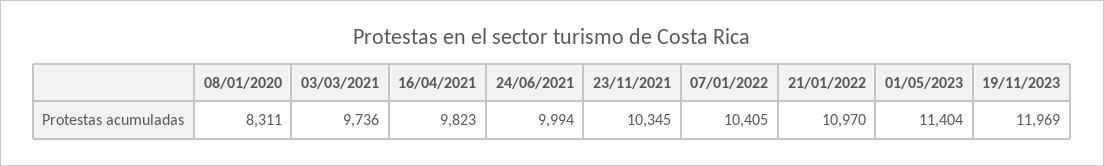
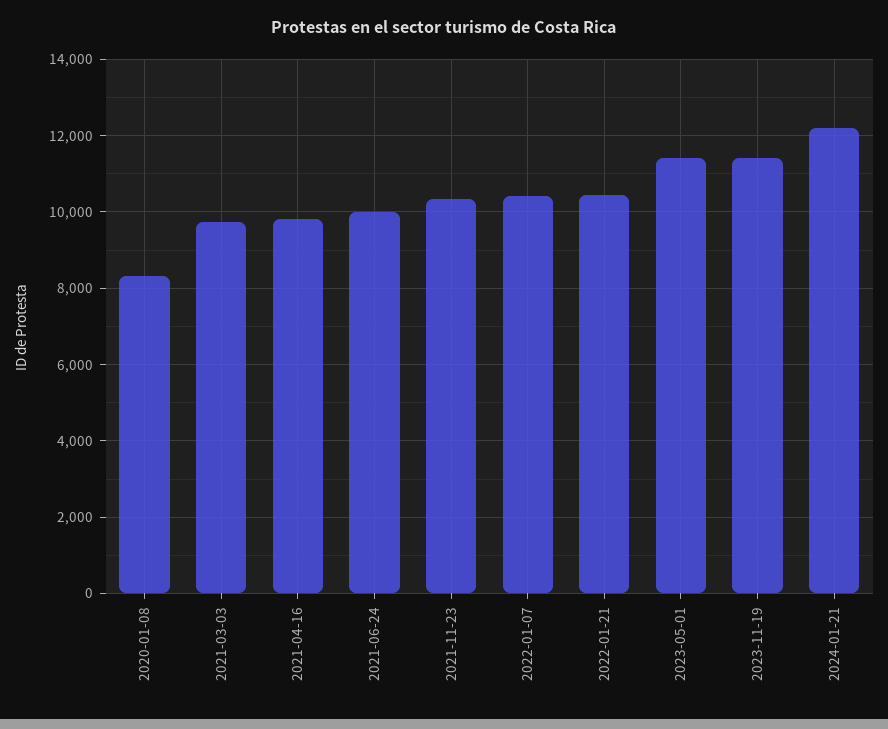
21/01/2022: 10970 -> 10400
19/11/2023: 11969 -> 11400
2024-01-21: none -> 12200

